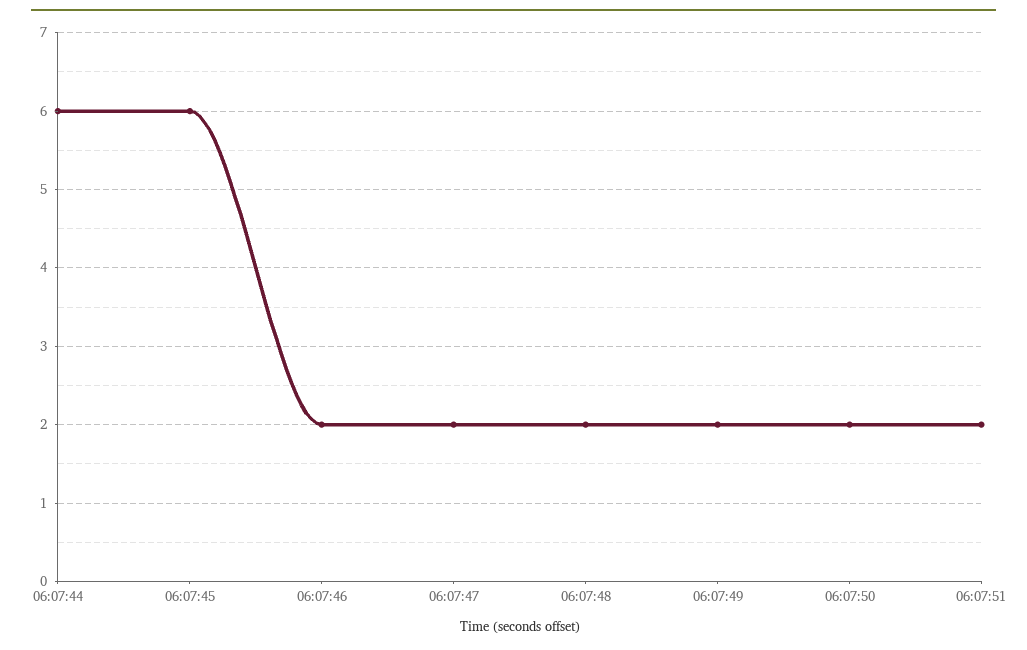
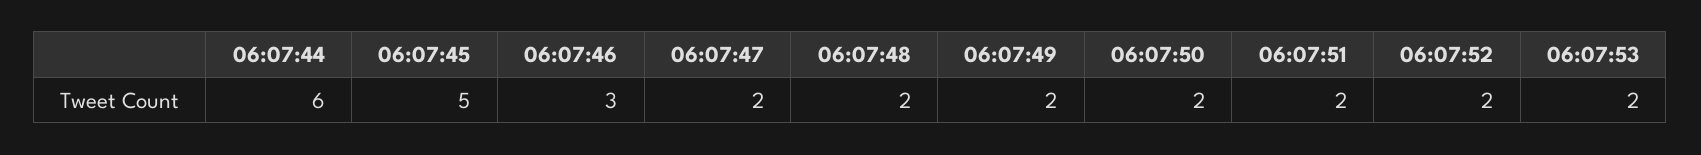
06:07:45: 6 -> 5
06:07:46: 2 -> 3
06:07:52: none -> 2
06:07:53: none -> 2

